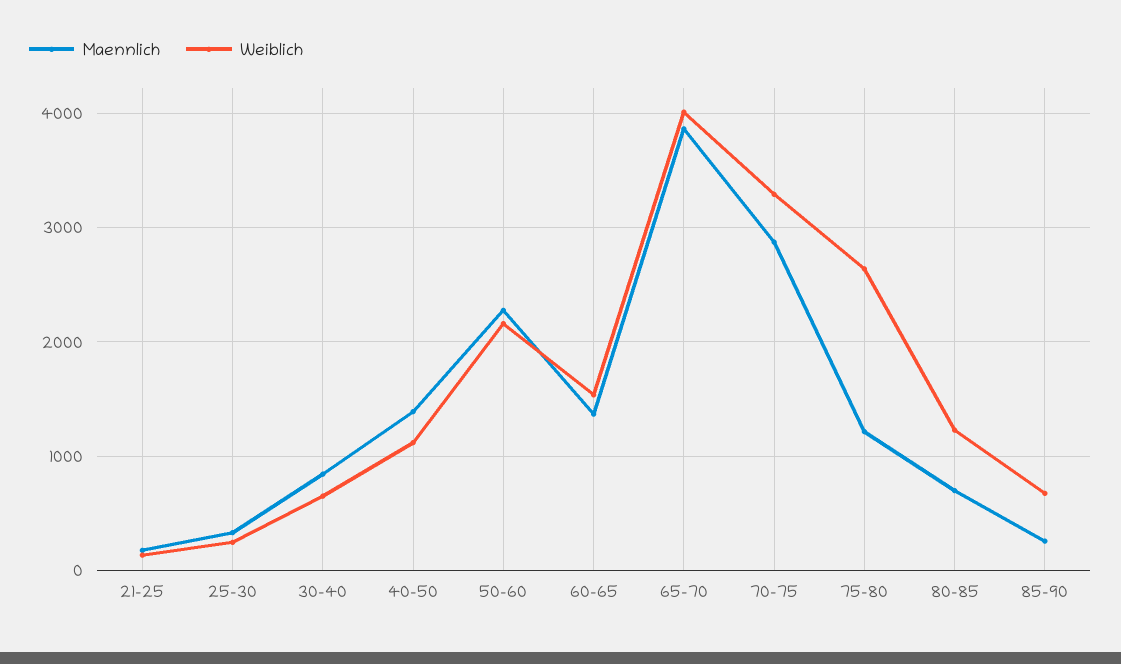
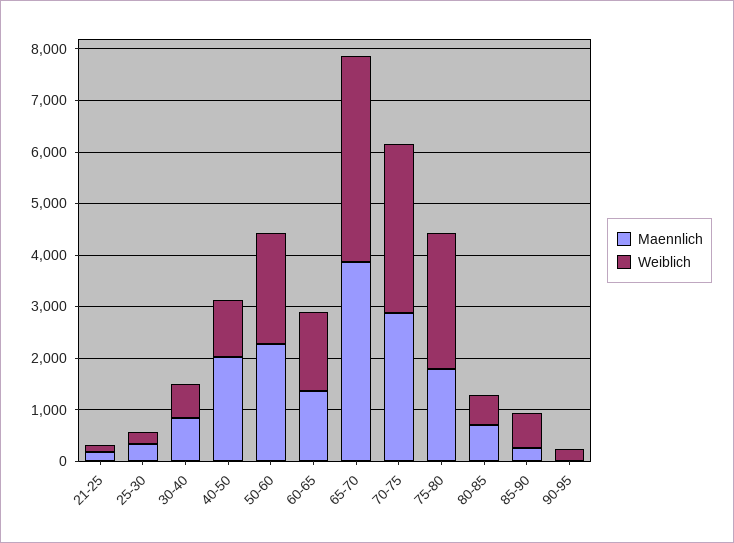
Maennlich, 40-50: 1400 -> 2000
Maennlich, 75-80: 1200 -> 1800
Weiblich, 80-85: 1200 -> 600
Maennlich, 90-95: none -> 0
Weiblich, 90-95: none -> 200

